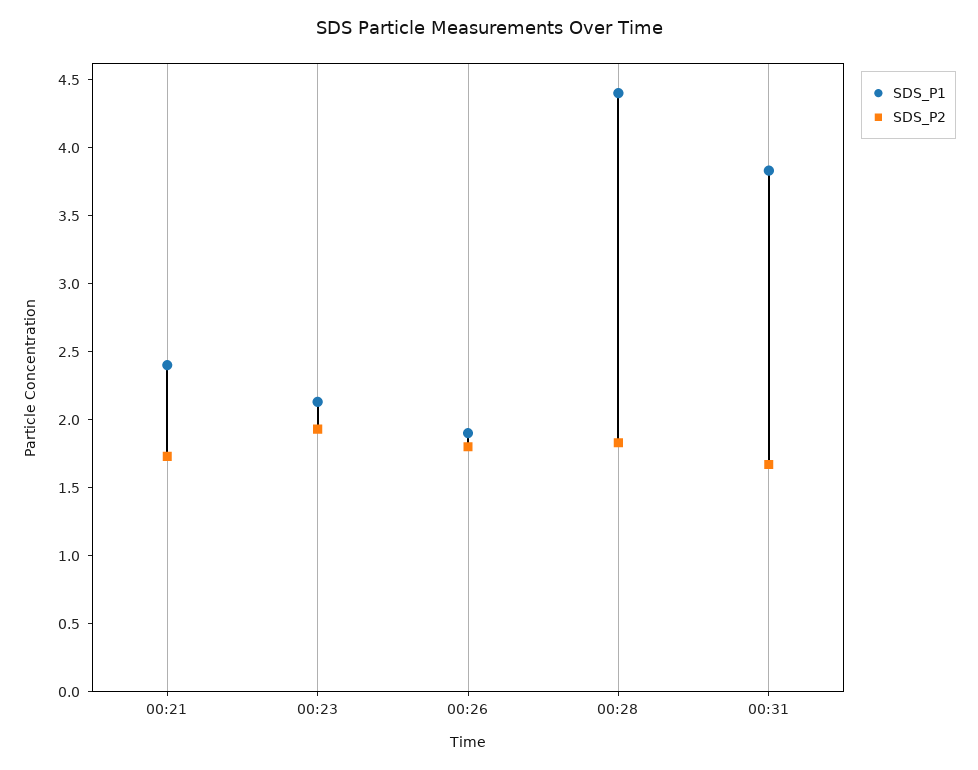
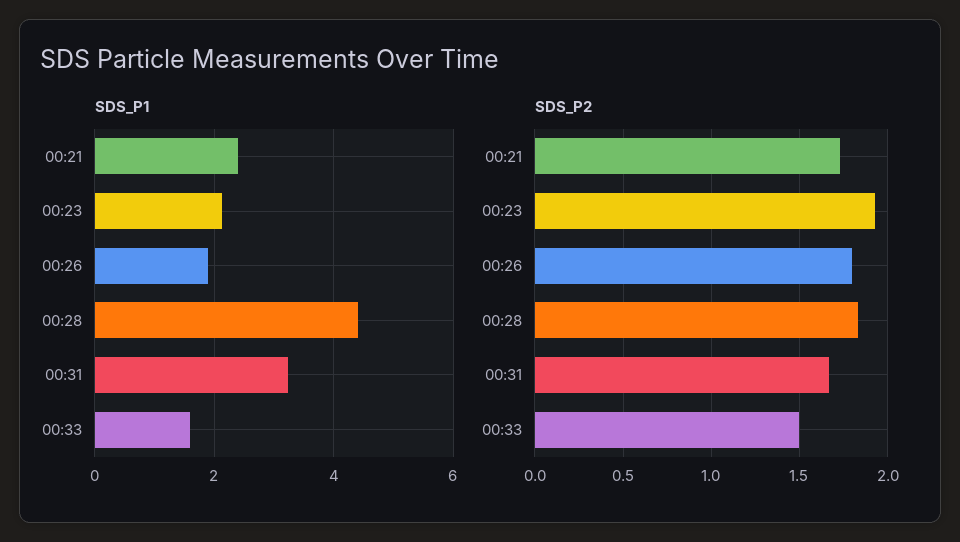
SDS_P1, 00:31: 3.8 -> 3.2
SDS_P1, 00:33: none -> 1.6
SDS_P2, 00:33: none -> 1.5

